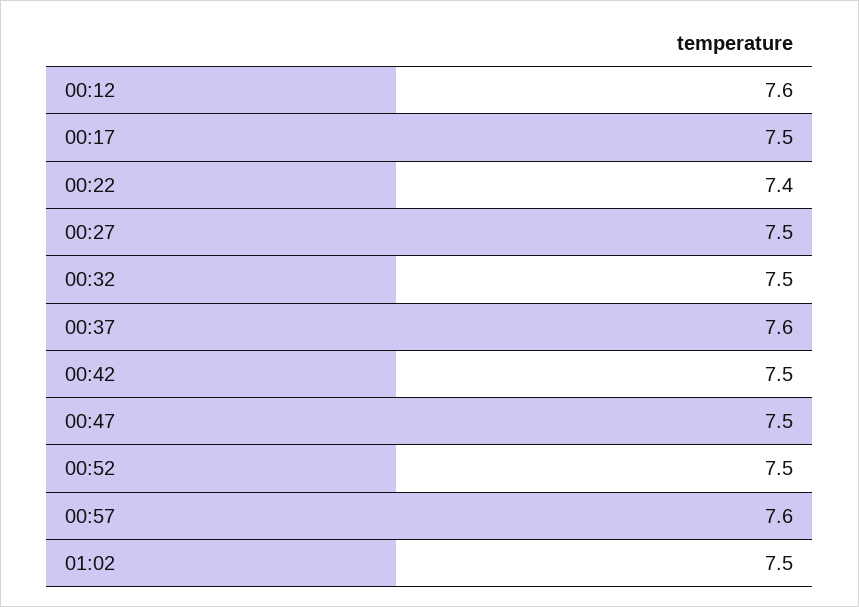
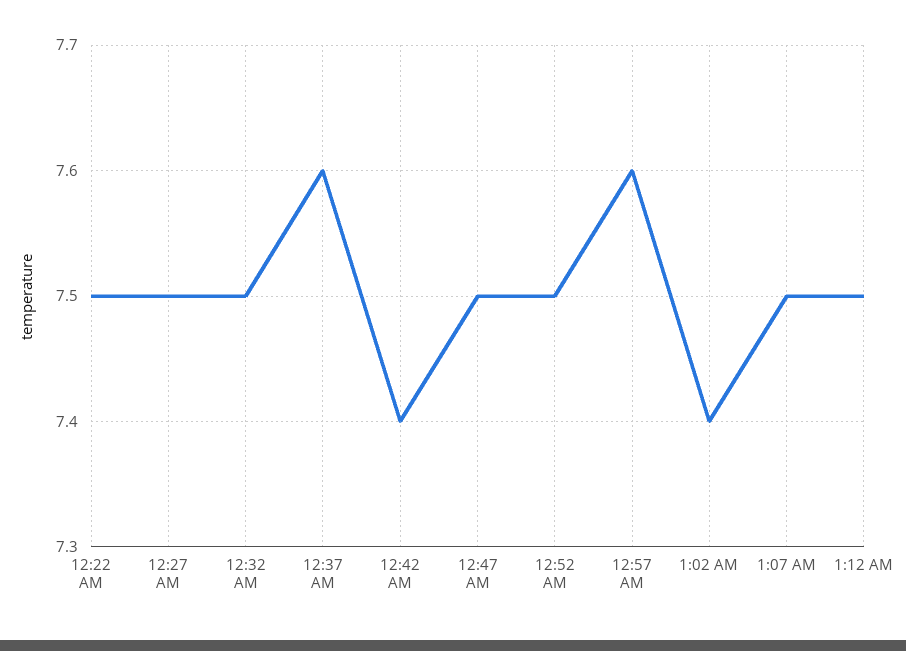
00:12: 7.6 -> none
00:17: 7.5 -> none
00:22: 7.4 -> 7.5
00:42: 7.5 -> 7.4
01:02: 7.5 -> 7.4
1:07 AM: none -> 7.5
1:12 AM: none -> 7.5

